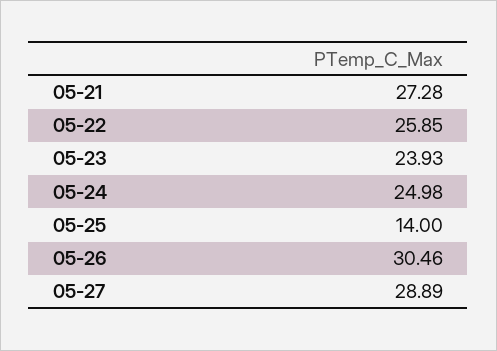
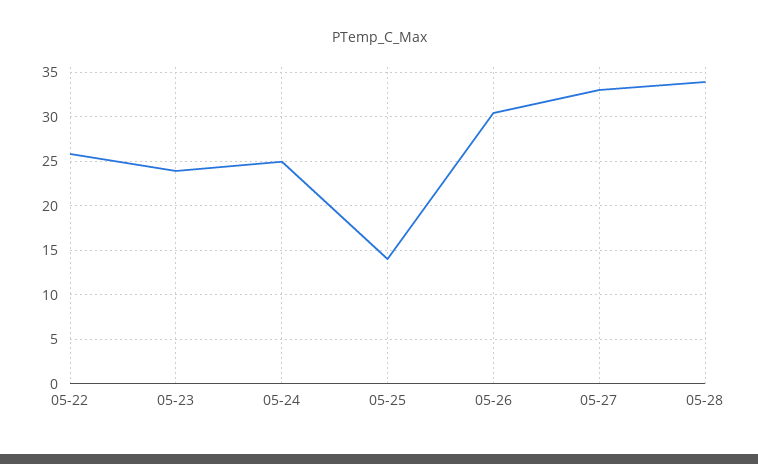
05-21: 27.28 -> none
05-27: 28.89 -> 33
05-28: none -> 34

